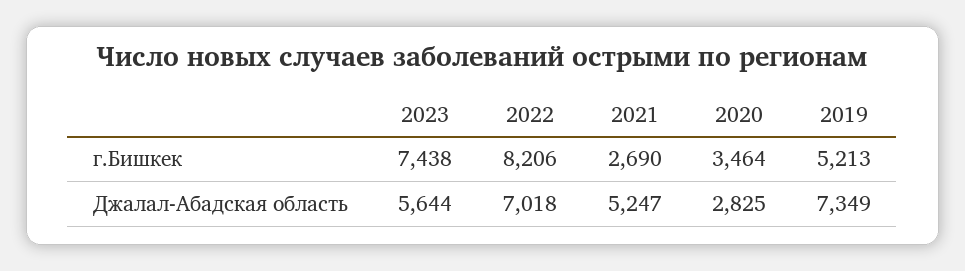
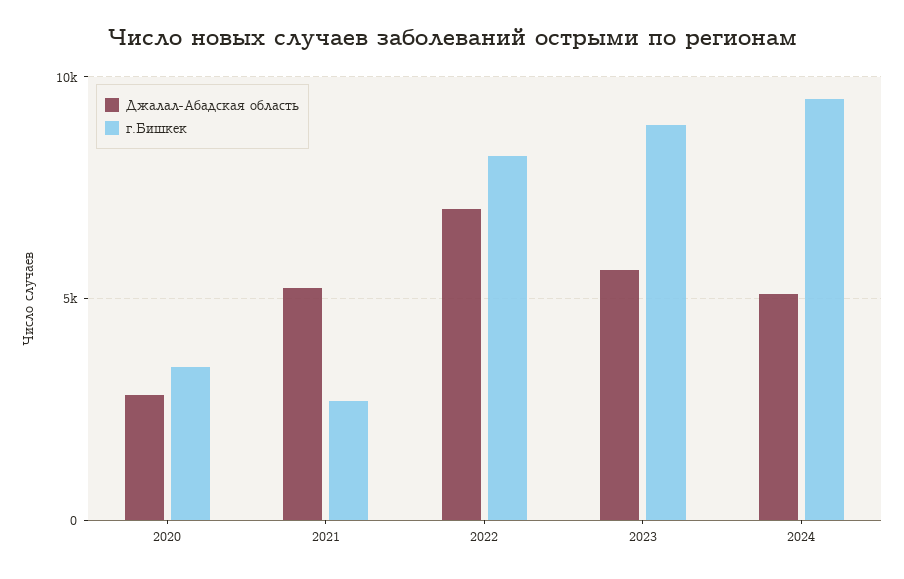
г.Бишкек, 2023: 7438 -> 9000
г.Бишкек, 2019: 5213 -> none
Джалал-Абадская область, 2019: 7349 -> none
Джалал-Абадская область, 2024: none -> 5000
г.Бишкек, 2024: none -> 9500

